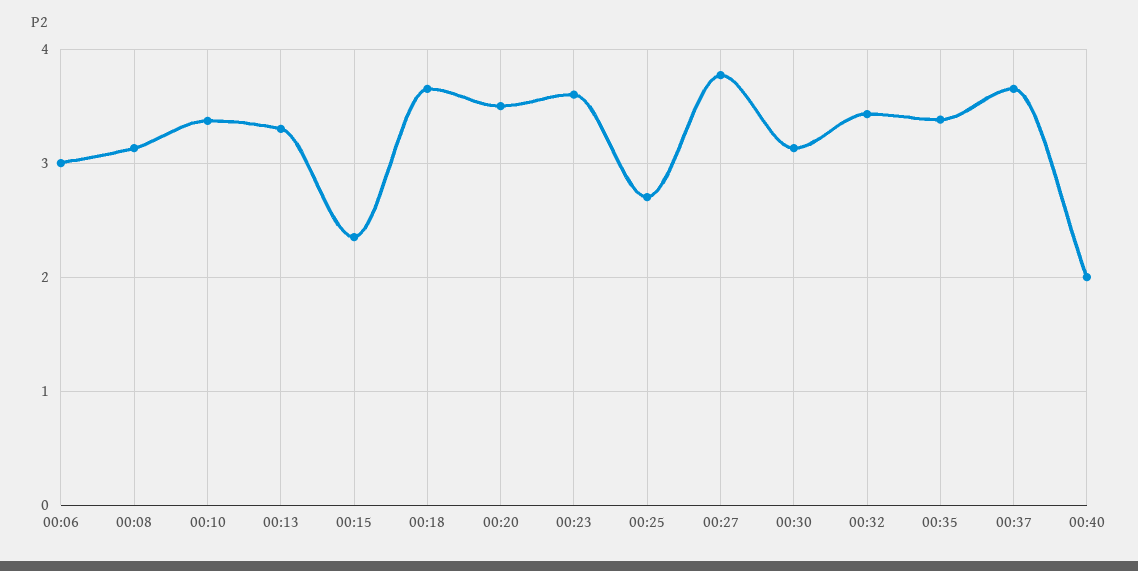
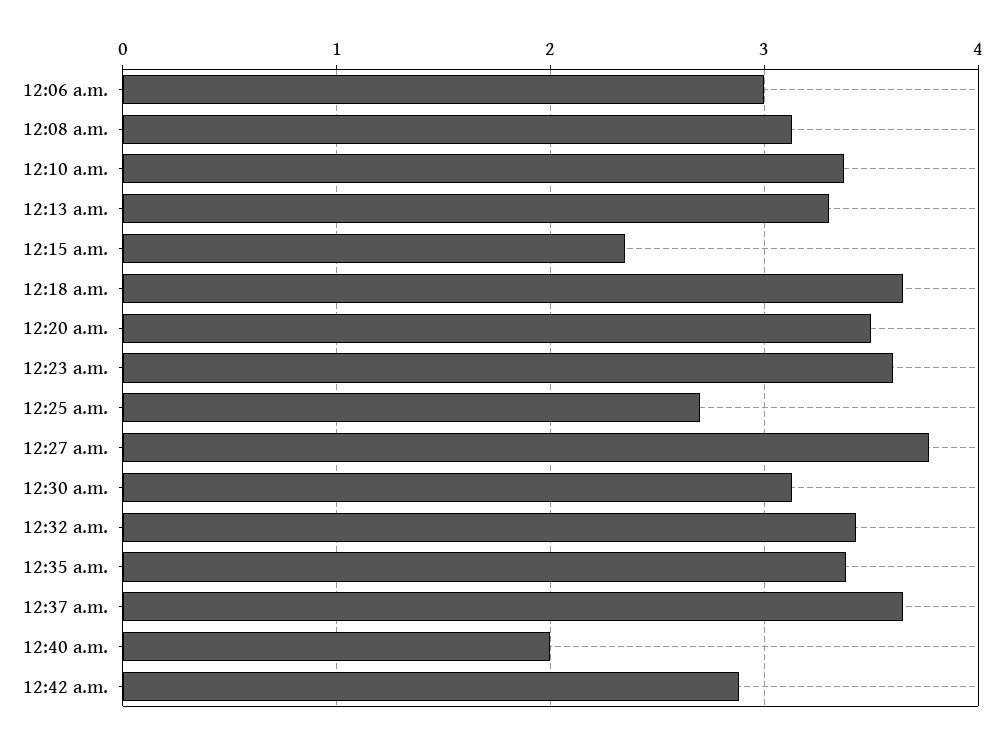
12:42 a.m.: none -> 2.9

